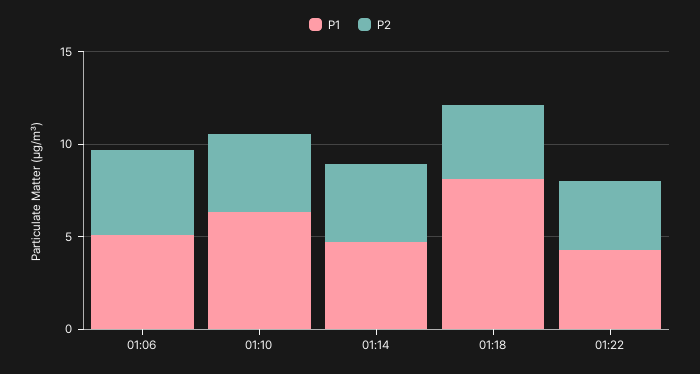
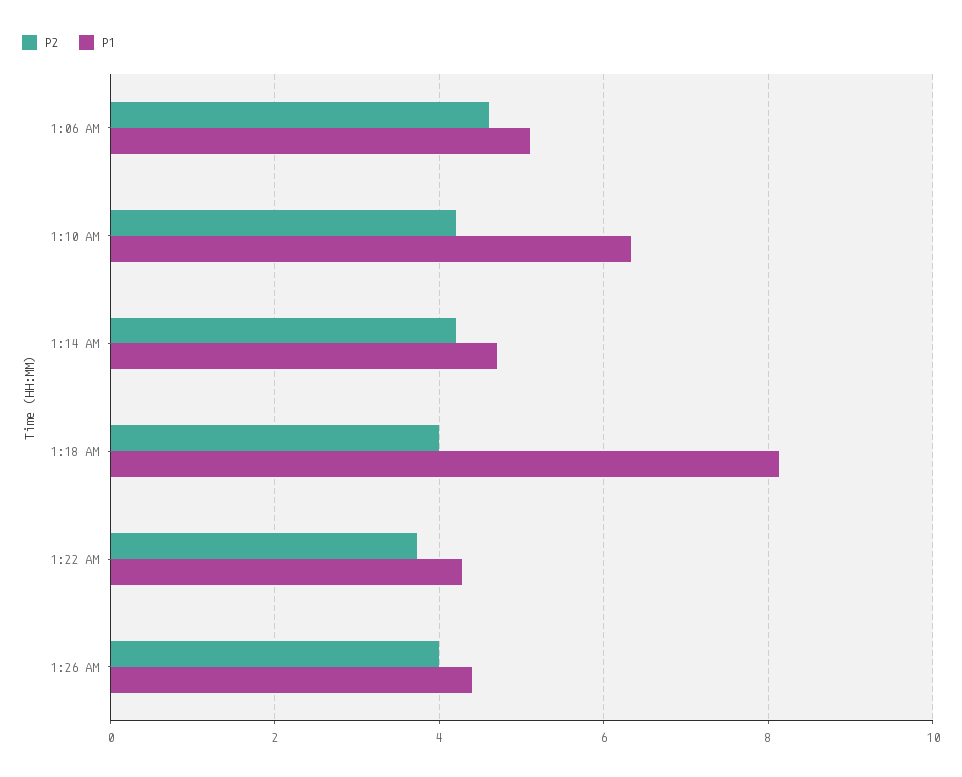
P2, 1:26 AM: none -> 4
P1, 1:26 AM: none -> 4.4

